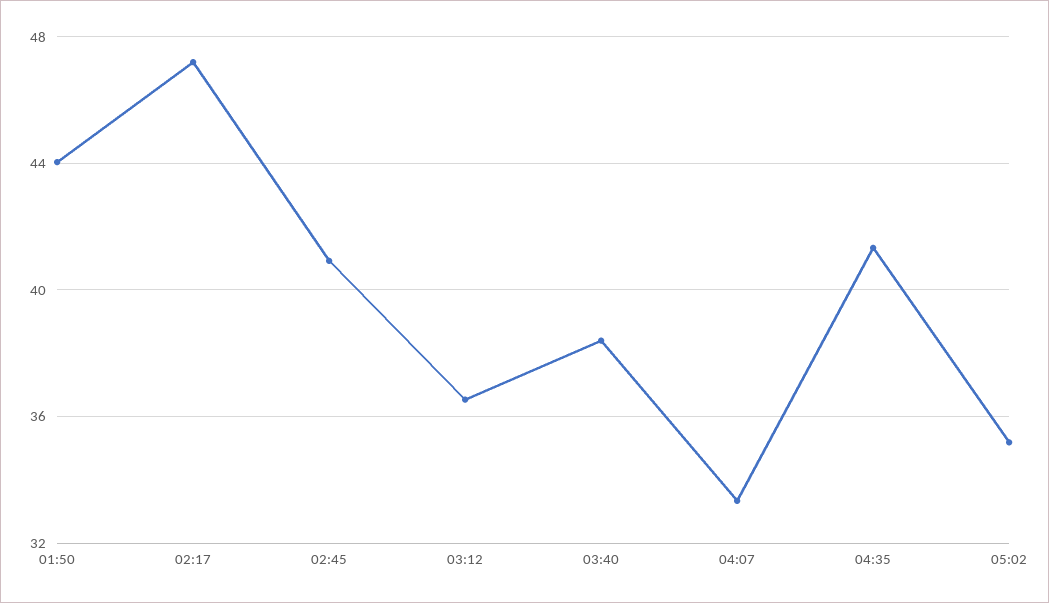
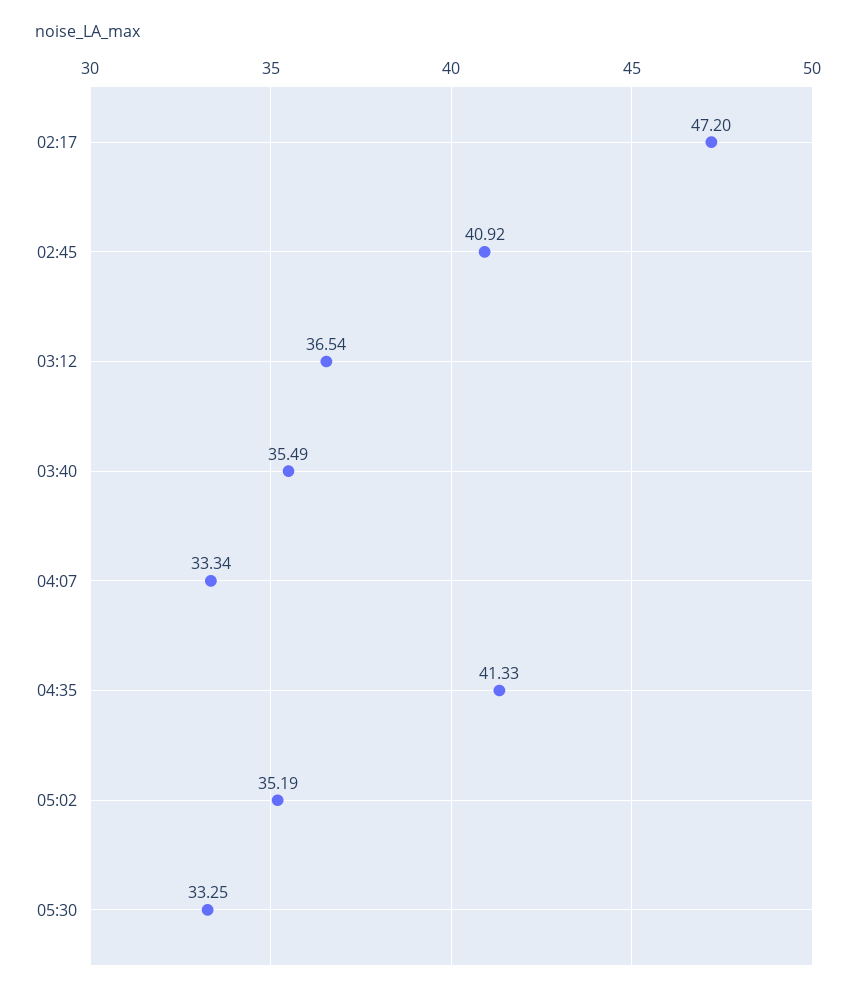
01:50: 44 -> none
03:40: 38.5 -> 35.49
05:30: none -> 33.25

